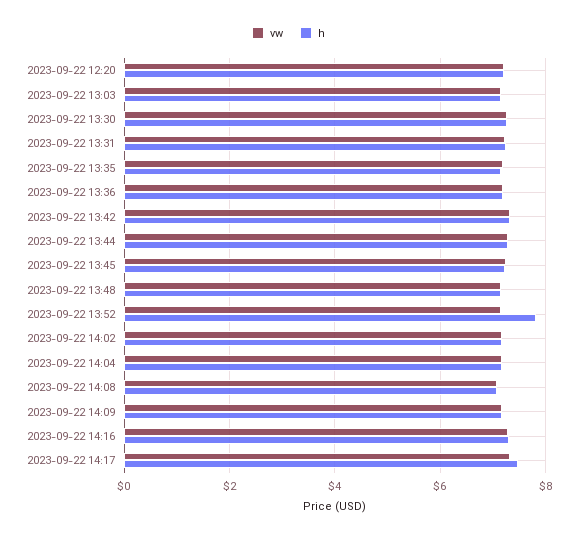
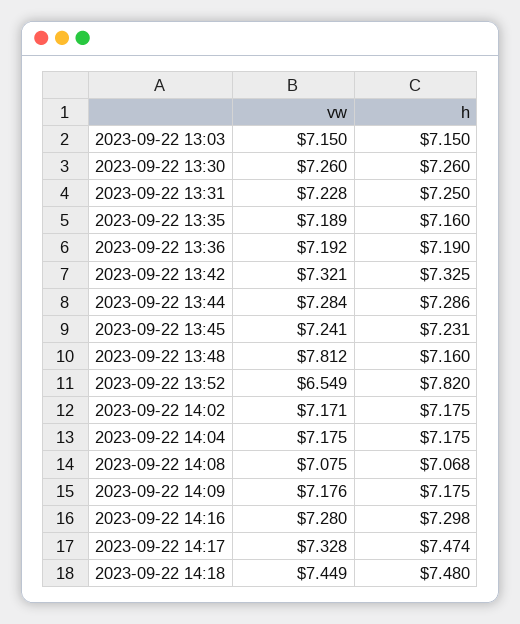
vw, 2023-09-22 12:20: 7.2 -> none
h, 2023-09-22 12:20: 7.2 -> none
vw, 2023-09-22 13:48: 7.2 -> 7.812
vw, 2023-09-22 13:52: 7.2 -> 6.549
vw, 2023-09-22 14:18: none -> 7.449
h, 2023-09-22 14:18: none -> 7.48

